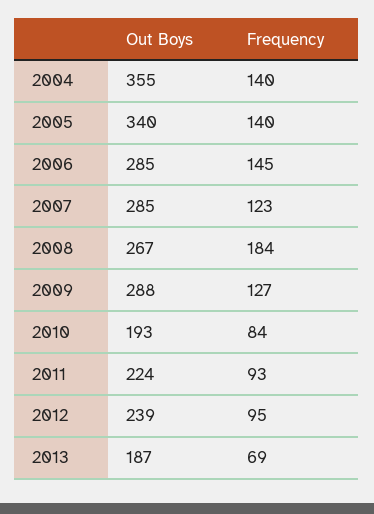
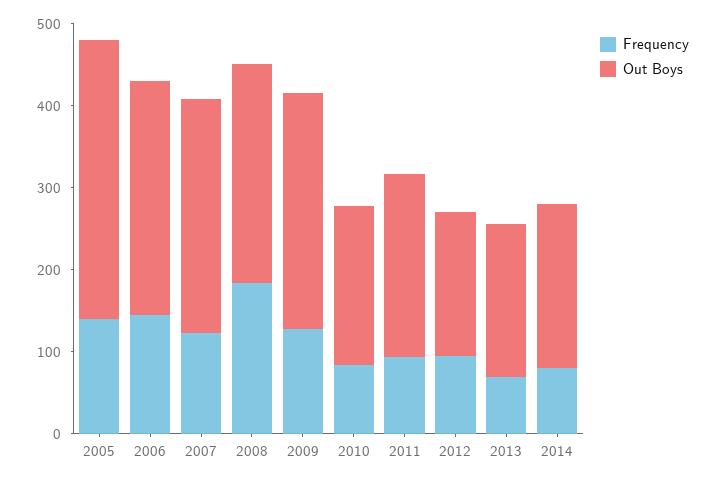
Out Boys, 2004: 355 -> none
Frequency, 2004: 140 -> none
Out Boys, 2012: 239 -> 180
Frequency, 2014: none -> 80
Out Boys, 2014: none -> 200

